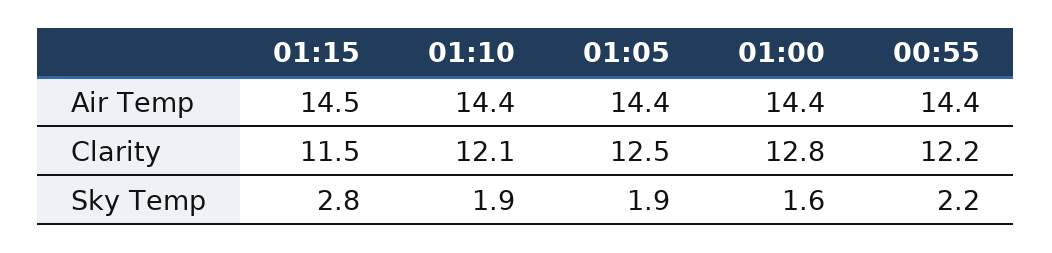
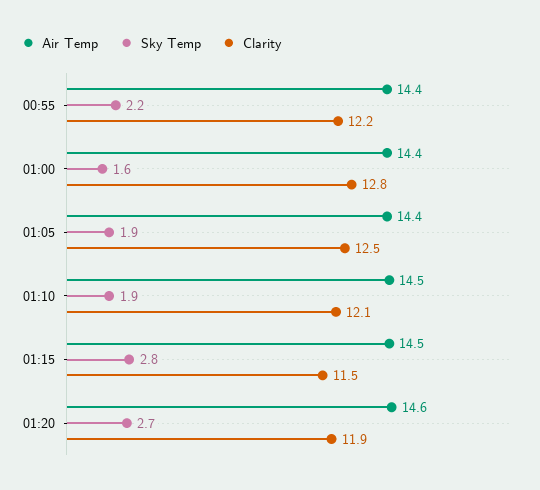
Air Temp, 01:10: 14.4 -> 14.5
Air Temp, 01:20: none -> 14.6
Sky Temp, 01:20: none -> 2.7
Clarity, 01:20: none -> 11.9

